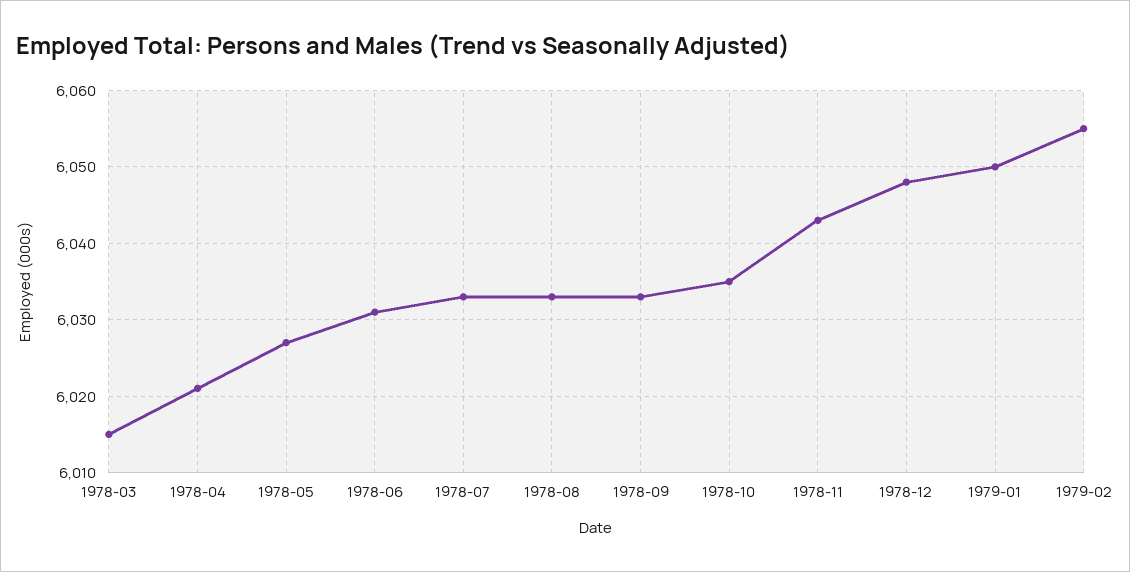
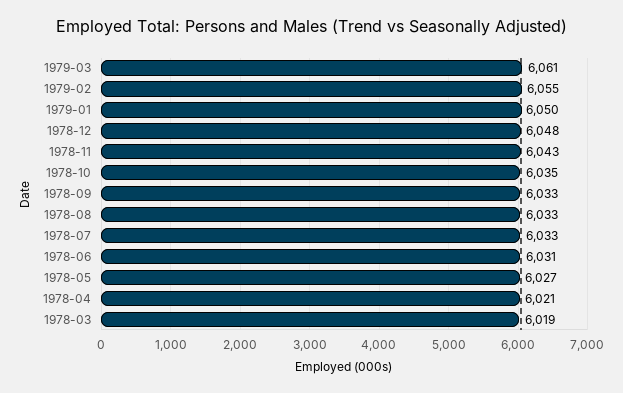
1978-03: 6015 -> 6019
1979-03: none -> 6061

